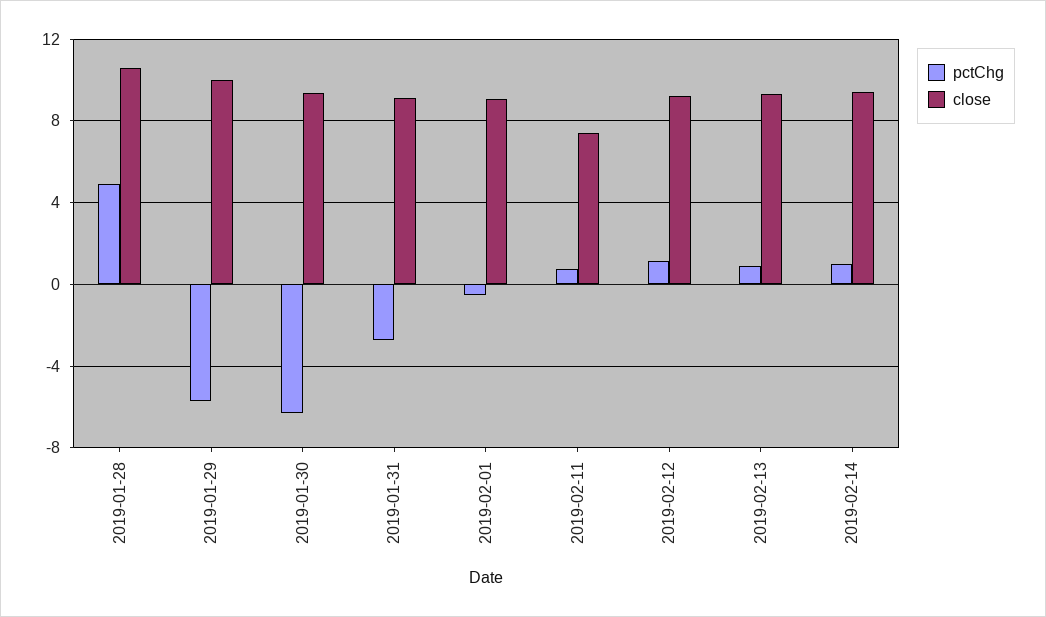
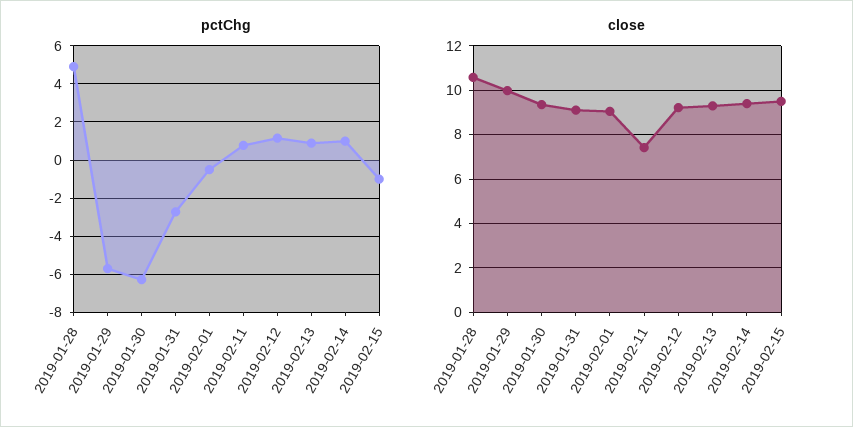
pctChg, 2019-02-15: none -> -1
close, 2019-02-15: none -> 9.5

